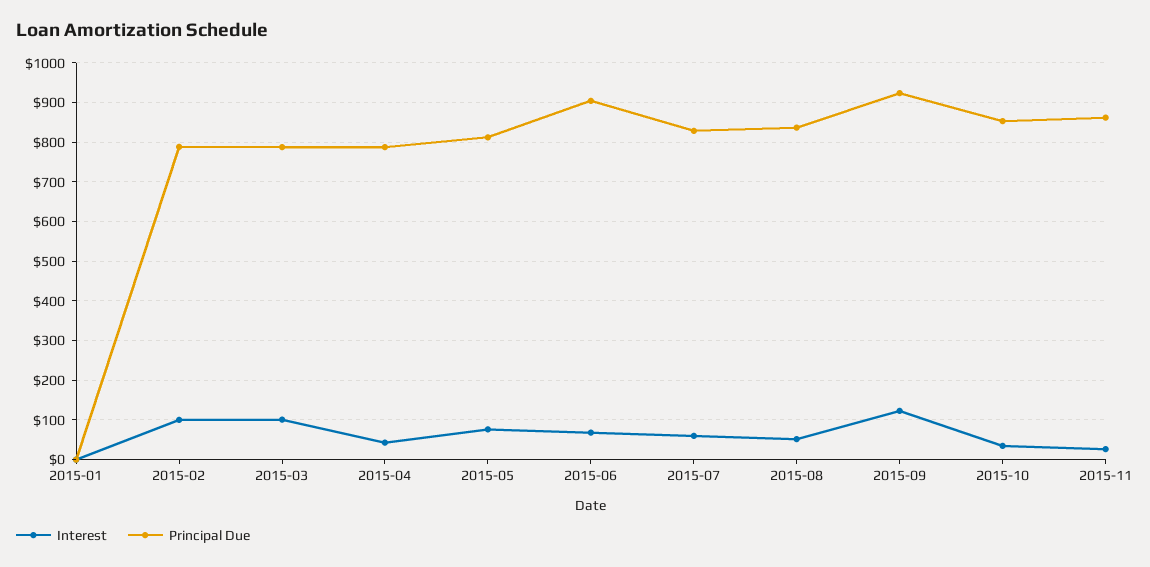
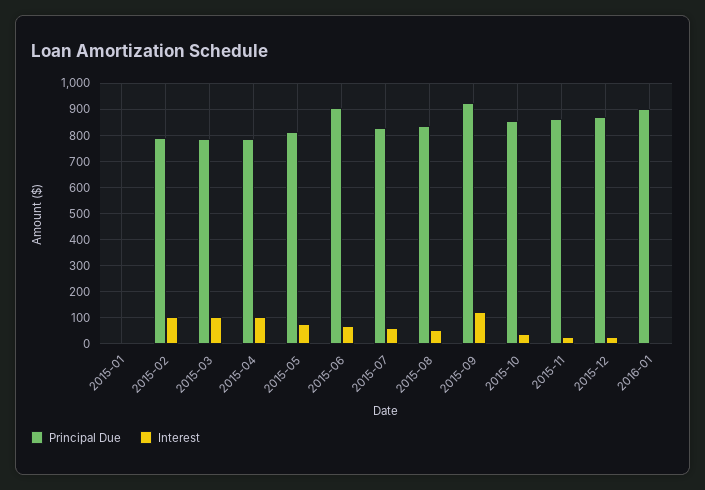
Interest, 2015-04: 40 -> 100
Principal Due, 2015-12: none -> 875
Interest, 2015-12: none -> 25
Principal Due, 2016-01: none -> 900
Interest, 2016-01: none -> 0

